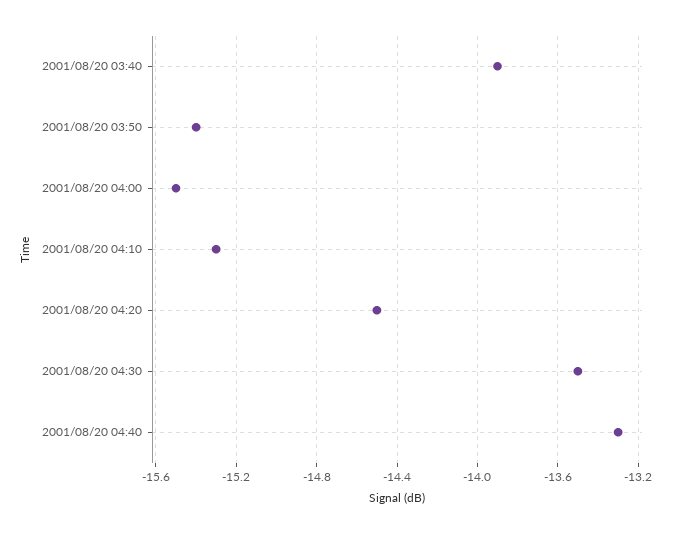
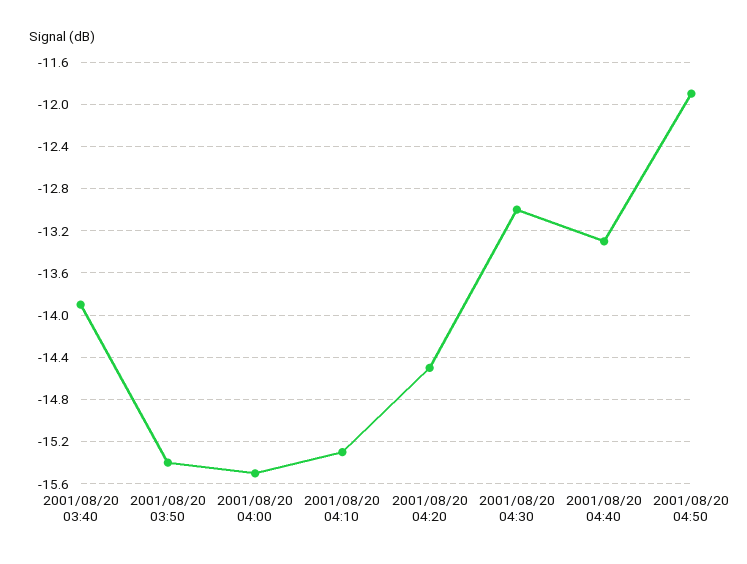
2001/08/20 04:30: -13.5 -> -13
2001/08/20 04:50: none -> -11.9

